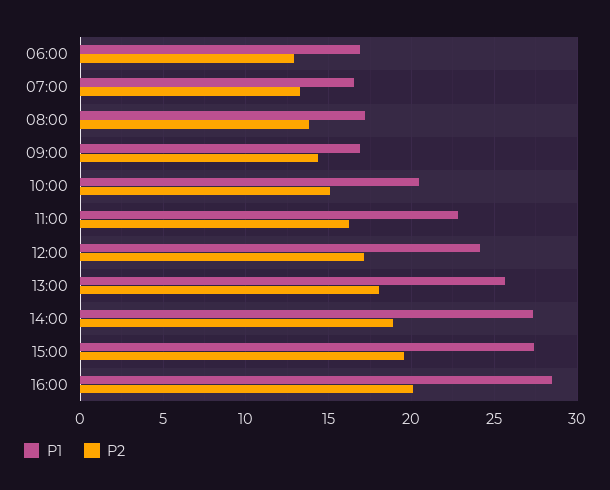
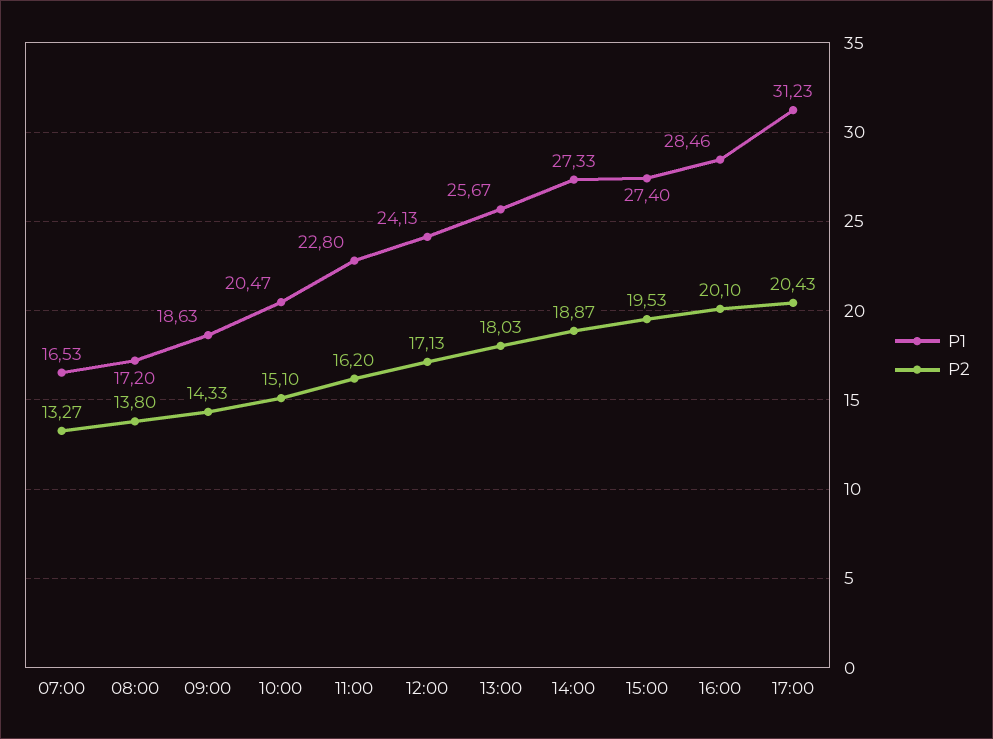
P1, 06:00: 17 -> none
P2, 06:00: 13 -> none
P1, 09:00: 17 -> 18.63
P1, 17:00: none -> 31.23
P2, 17:00: none -> 20.43

